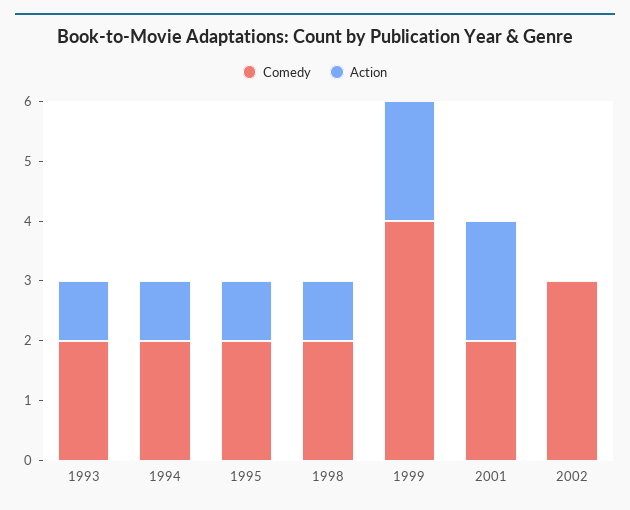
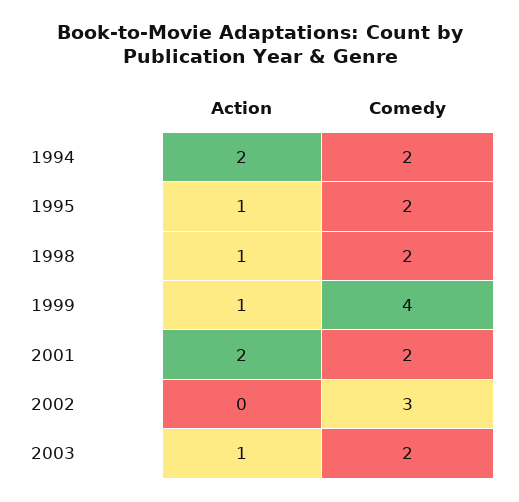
Comedy, 1993: 2 -> none
Action, 1993: 1 -> none
Action, 1994: 1 -> 2
Action, 1999: 2 -> 1
Action, 2003: none -> 1
Comedy, 2003: none -> 2

